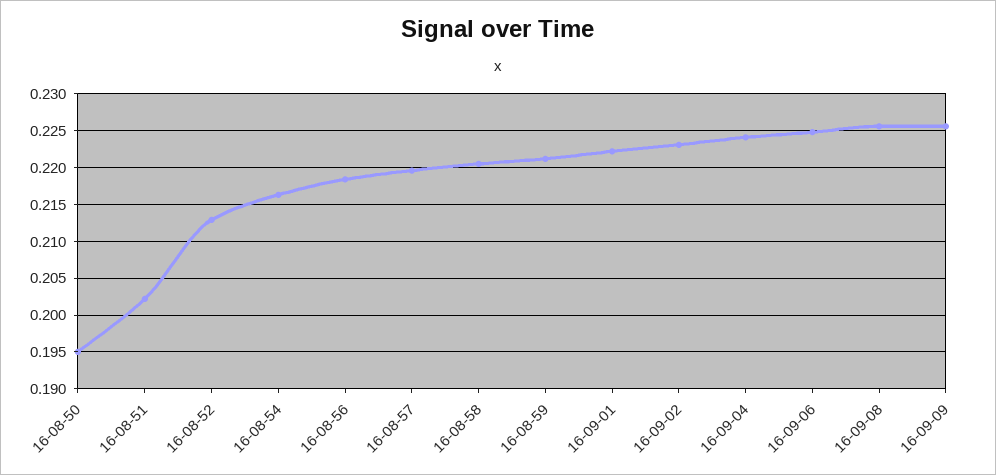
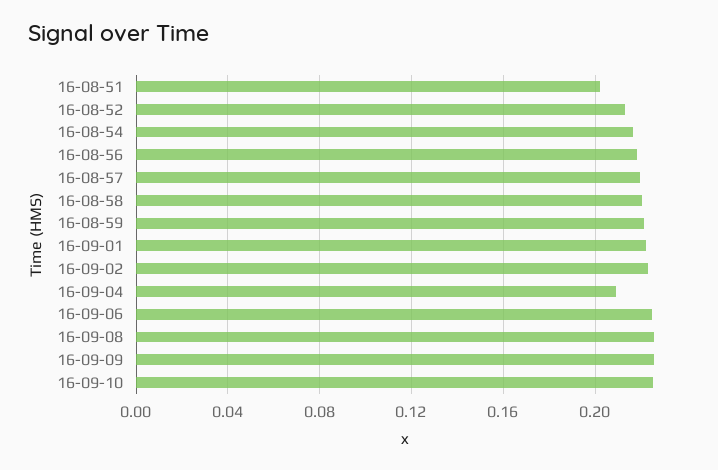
16-08-50: 0.195 -> none
16-09-04: 0.224 -> 0.21
16-09-10: none -> 0.225

